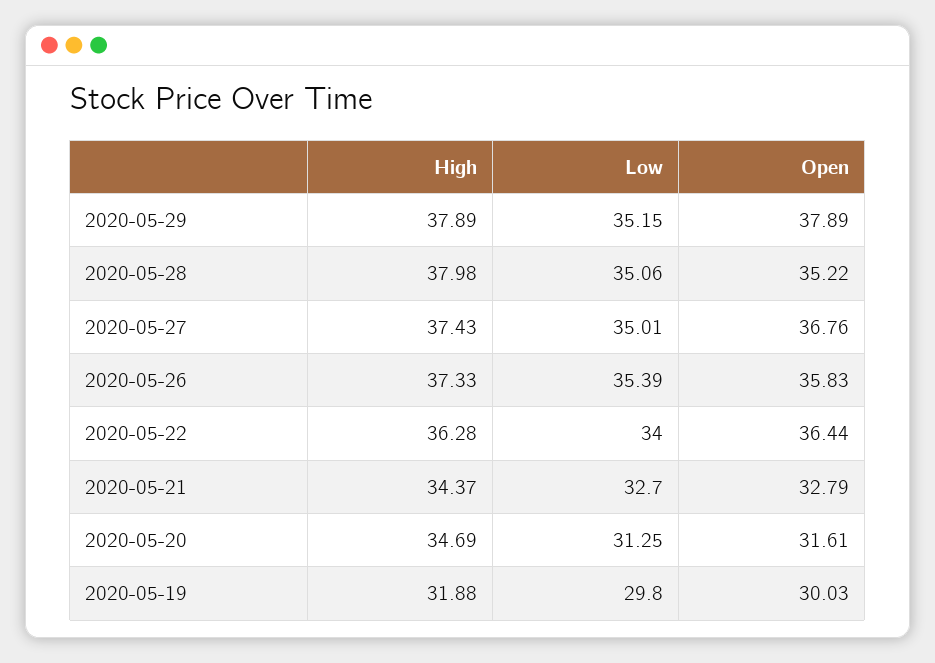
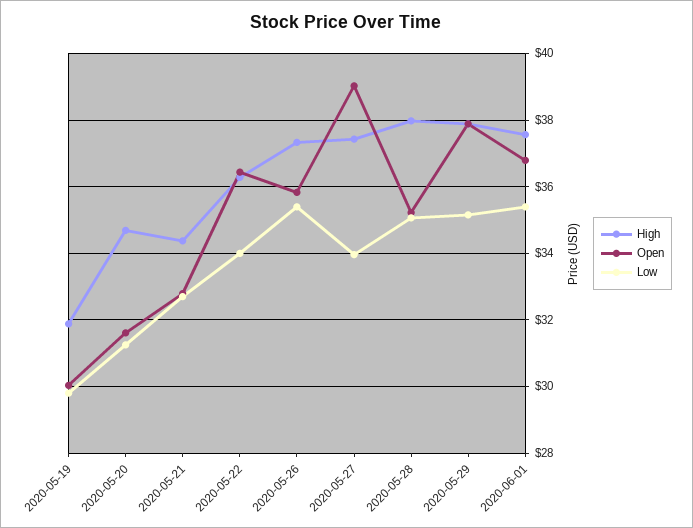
Low, 2020-05-27: 35.01 -> 34
Open, 2020-05-27: 36.76 -> 39
High, 2020-06-01: none -> 37.6
Open, 2020-06-01: none -> 36.8
Low, 2020-06-01: none -> 35.4

